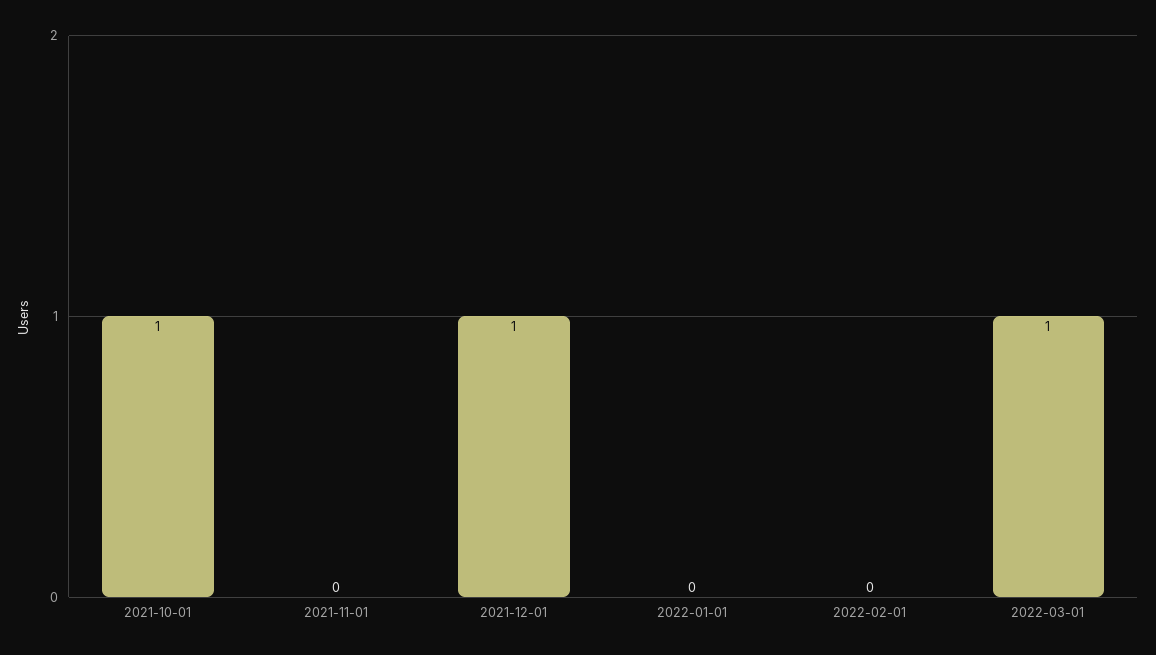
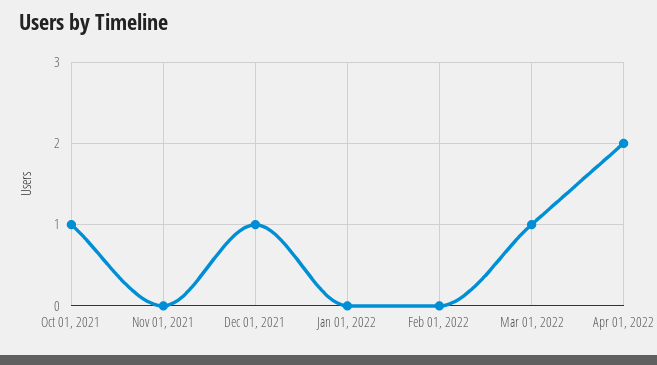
Apr 01, 2022: none -> 2

